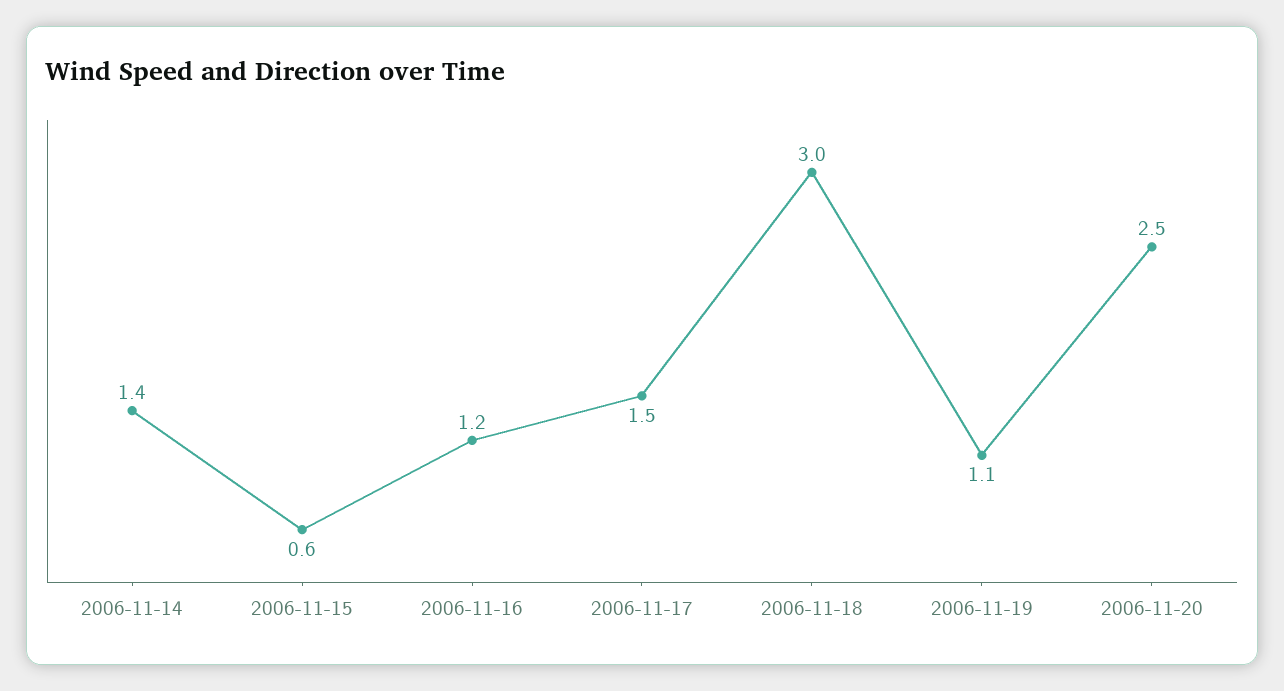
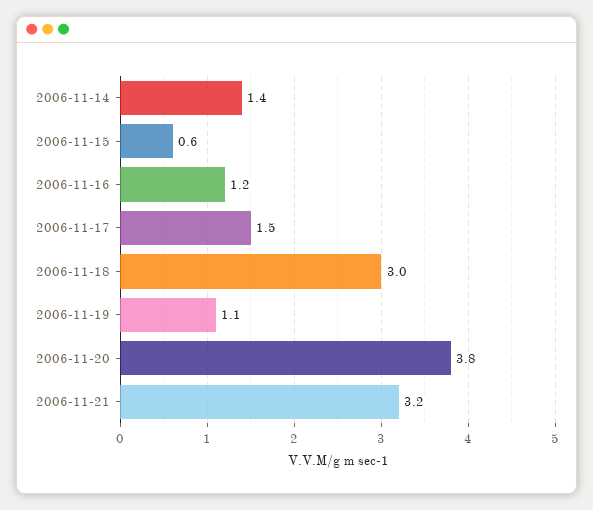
2006-11-20: 2.5 -> 3.8
2006-11-21: none -> 3.2

